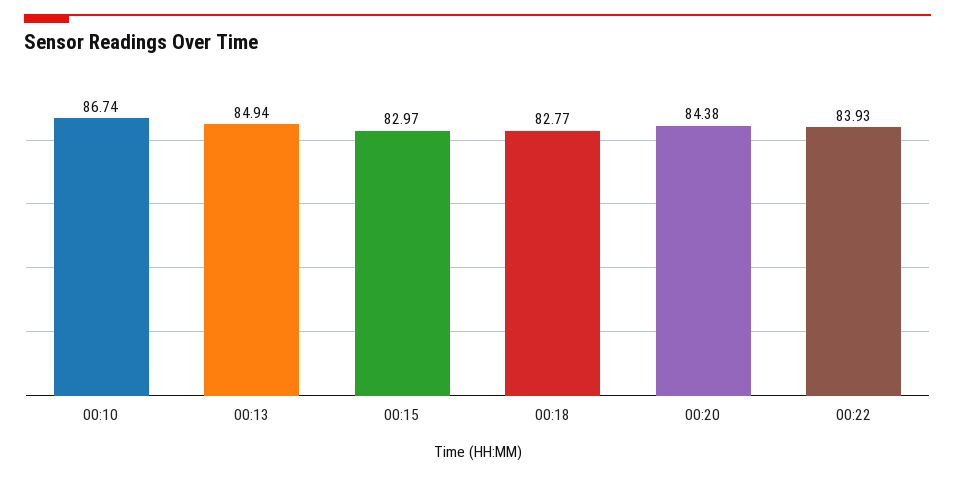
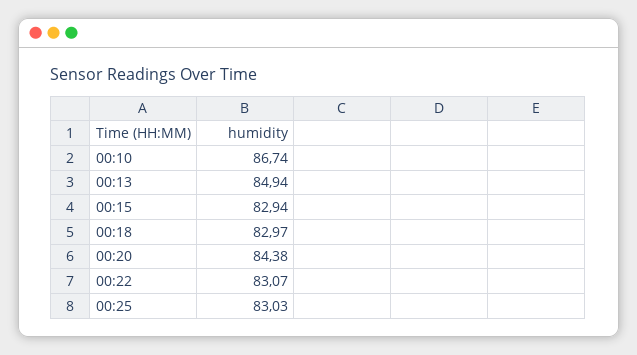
00:15: 82.97 -> 82.94
00:18: 82.77 -> 82.97
00:22: 83.93 -> 83.07
00:25: none -> 83.03

